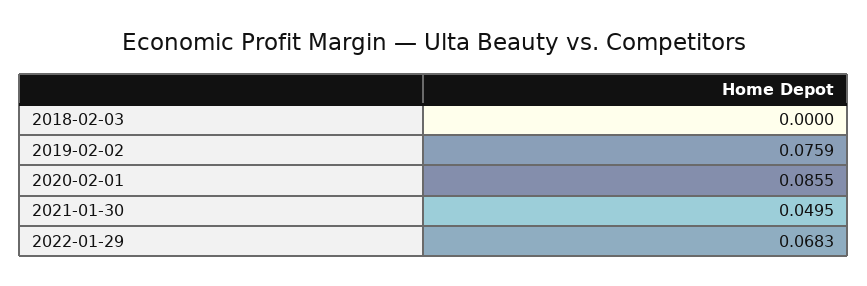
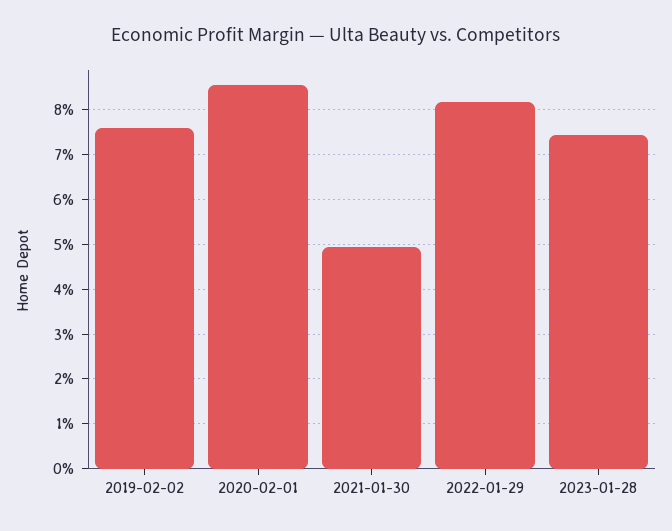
2018-02-03: 0 -> none
2022-01-29: 0.0683 -> 0.082
2023-01-28: none -> 0.074

